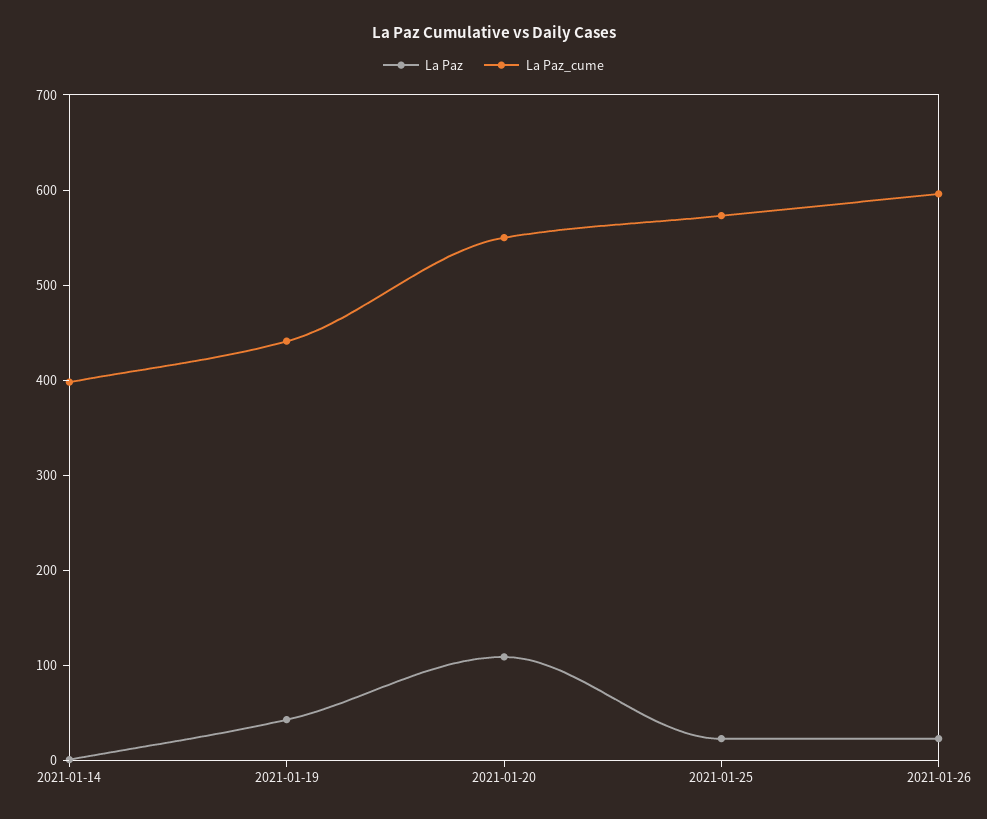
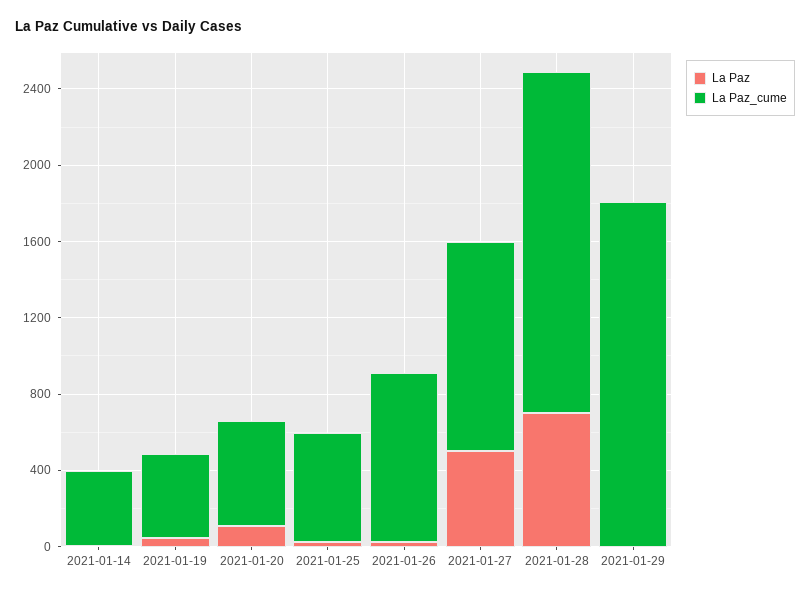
La Paz_cume, 2021-01-26: 600 -> 900
La Paz, 2021-01-27: none -> 500
La Paz_cume, 2021-01-27: none -> 1100
La Paz, 2021-01-28: none -> 700
La Paz_cume, 2021-01-28: none -> 1800
La Paz, 2021-01-29: none -> 0
La Paz_cume, 2021-01-29: none -> 1800

